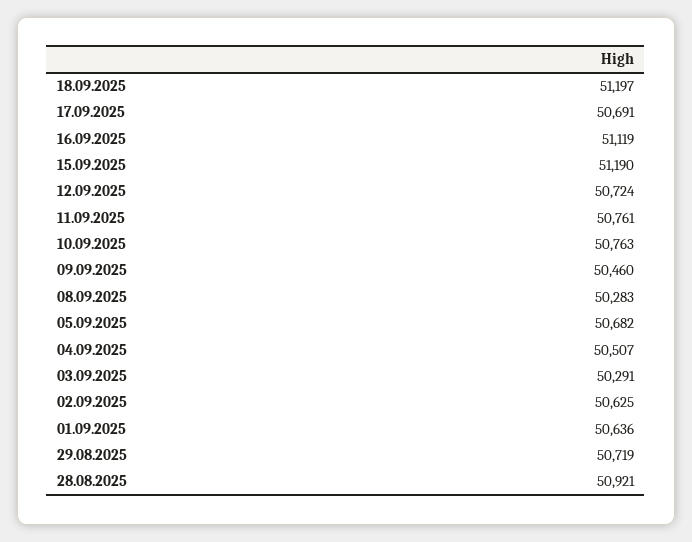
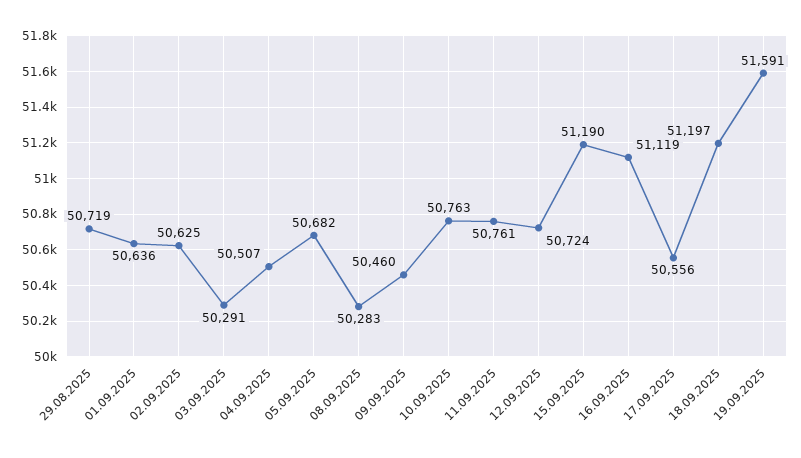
17.09.2025: 50691 -> 50556
28.08.2025: 50921 -> none
19.09.2025: none -> 51591

